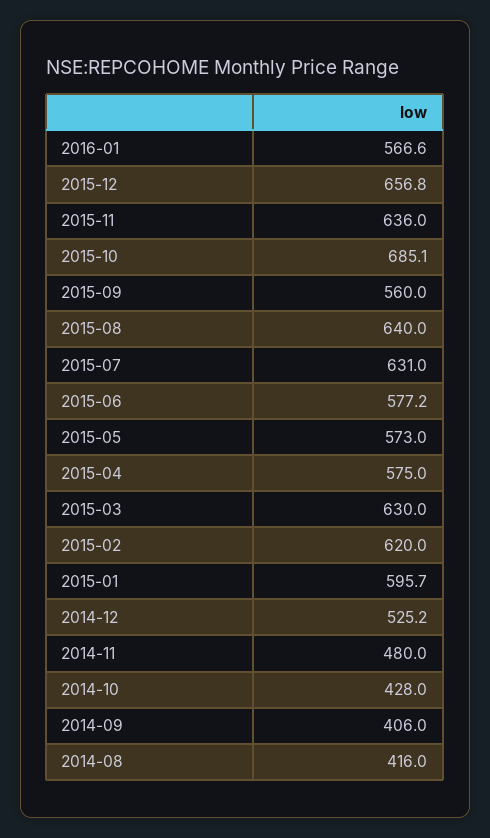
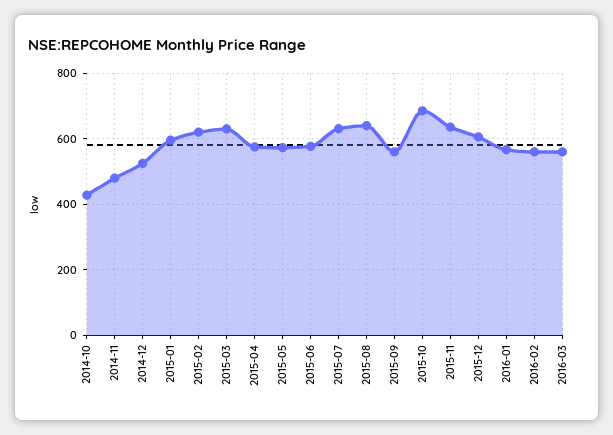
2015-12: 656.8 -> 600
2014-09: 406 -> none
2014-08: 416 -> none
2016-02: none -> 560
2016-03: none -> 560

